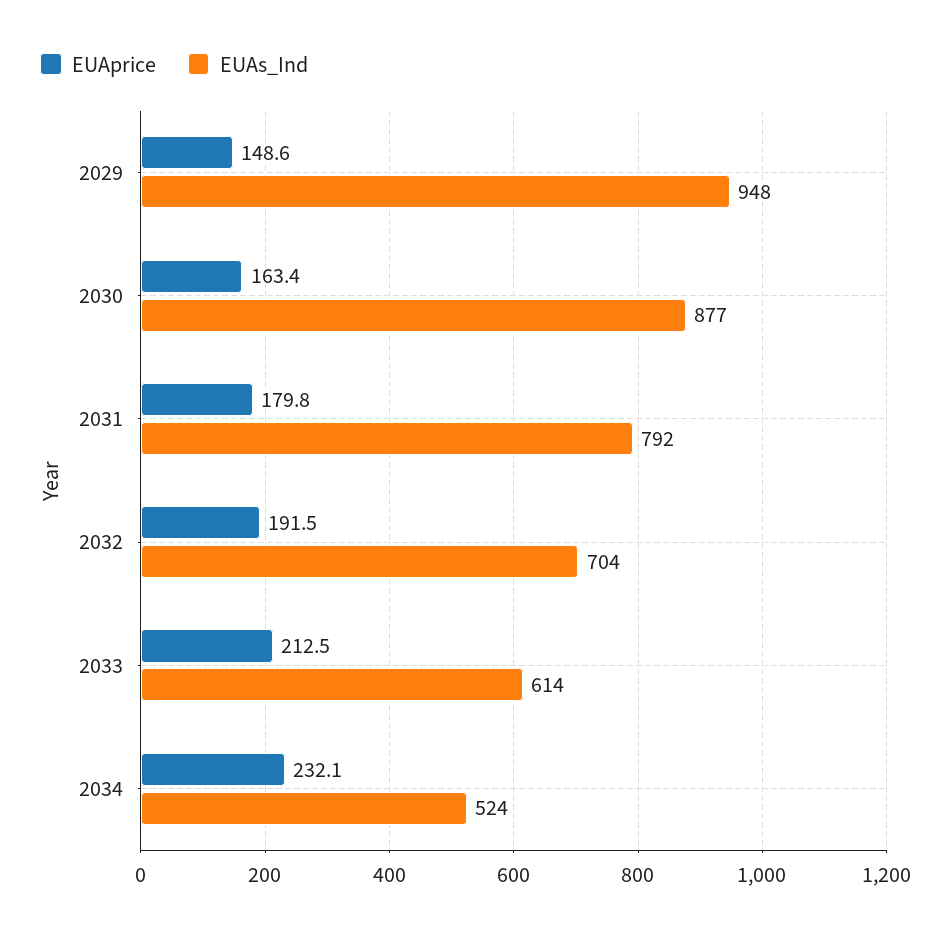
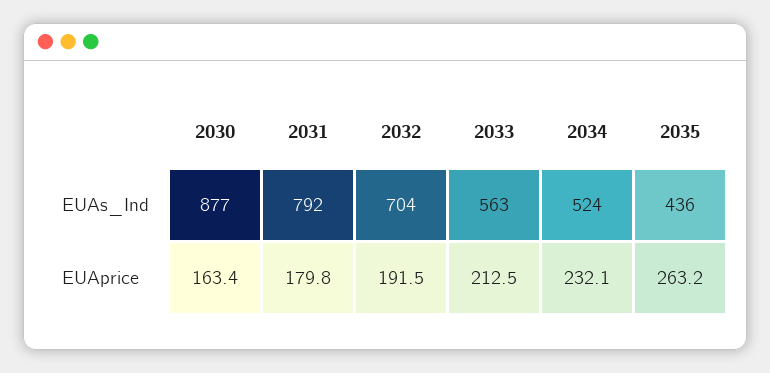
EUAprice, 2029: 148.6 -> none
EUAs_Ind, 2029: 948 -> none
EUAs_Ind, 2033: 614 -> 563
EUAs_Ind, 2035: none -> 436
EUAprice, 2035: none -> 263.2

